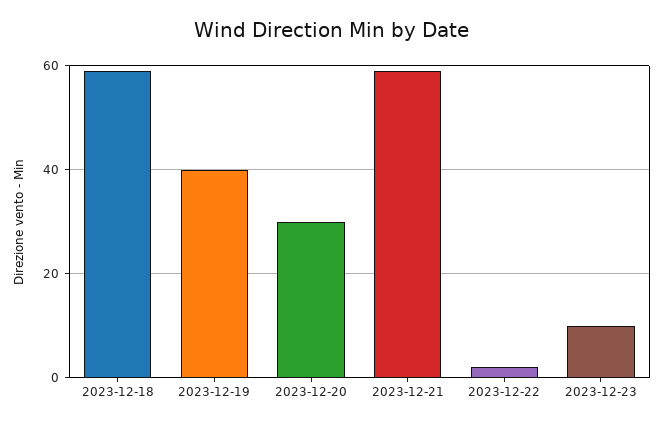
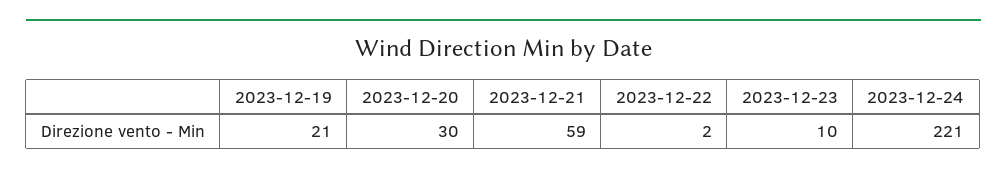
2023-12-18: 60 -> none
2023-12-19: 40 -> 21
2023-12-24: none -> 221

